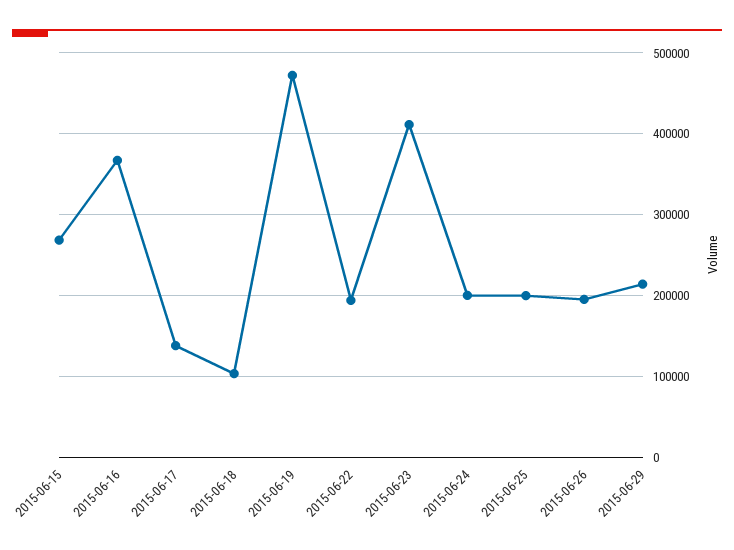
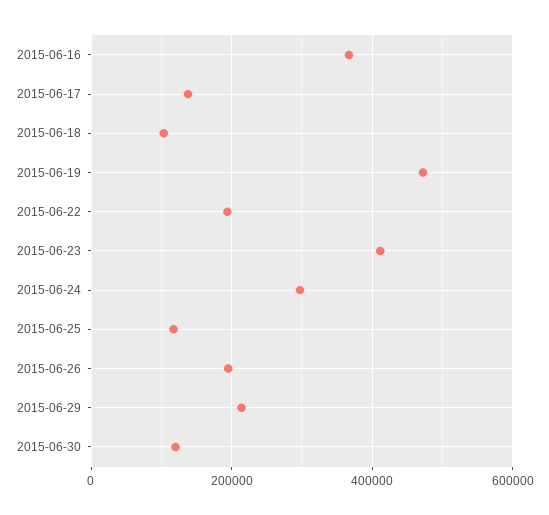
2015-06-15: 270000 -> none
2015-06-24: 200000 -> 300000
2015-06-25: 200000 -> 120000
2015-06-30: none -> 120000

